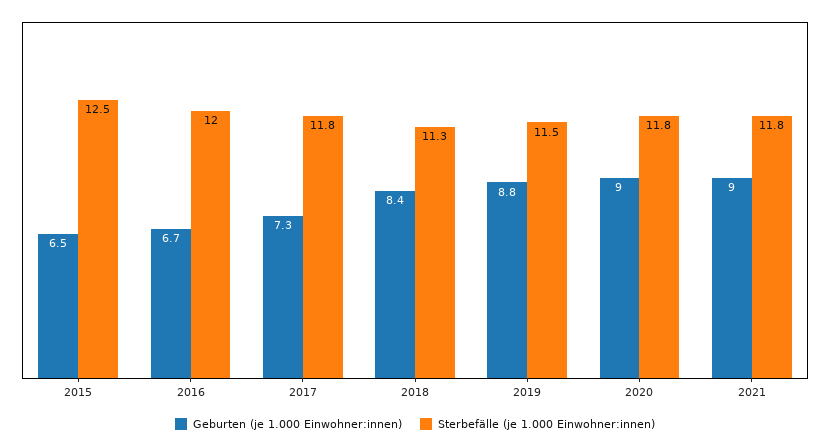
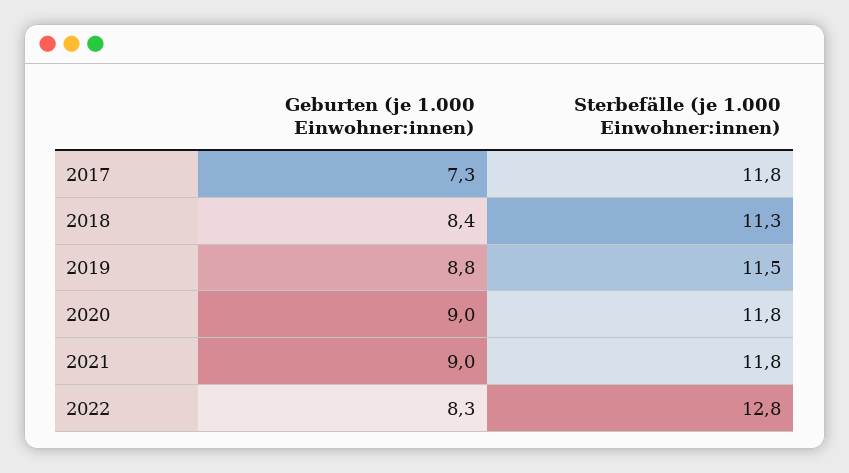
Geburten (je 1.000 Einwohner:innen), 2015: 6.5 -> none
Sterbefälle (je 1.000 Einwohner:innen), 2015: 12.5 -> none
Geburten (je 1.000 Einwohner:innen), 2016: 6.7 -> none
Sterbefälle (je 1.000 Einwohner:innen), 2016: 12 -> none
Geburten (je 1.000 Einwohner:innen), 2022: none -> 8.3
Sterbefälle (je 1.000 Einwohner:innen), 2022: none -> 12.8

